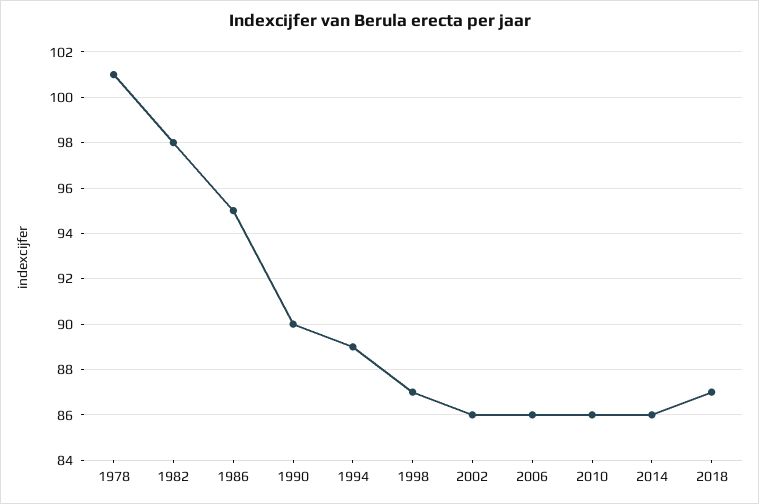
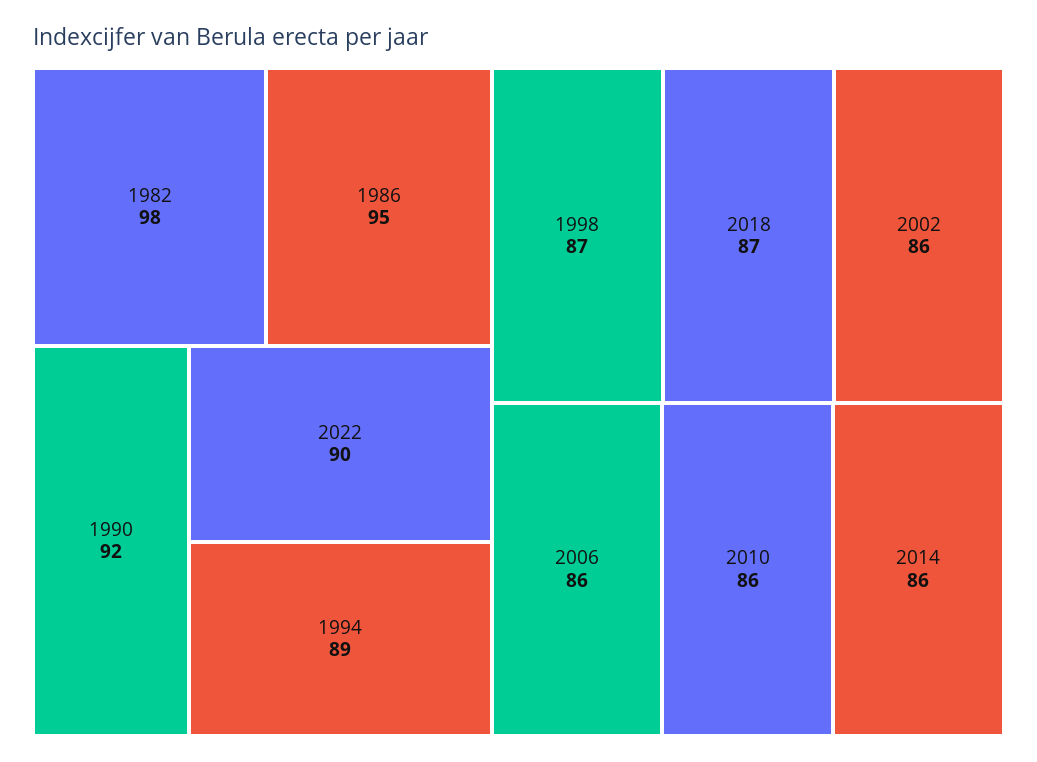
1978: 101 -> none
1990: 90 -> 92
2022: none -> 90

